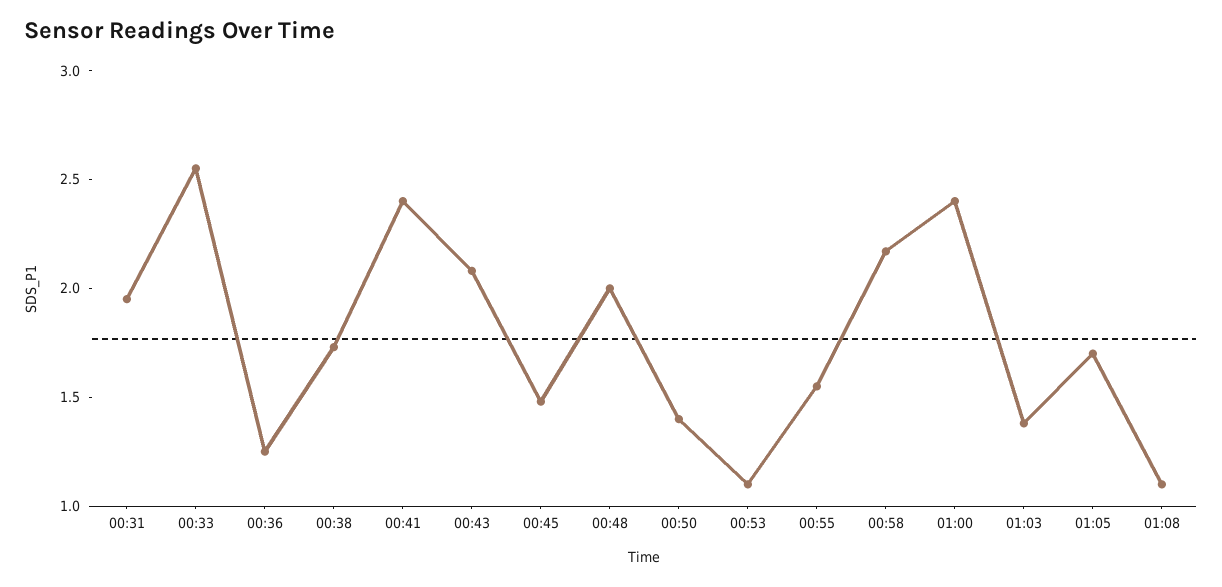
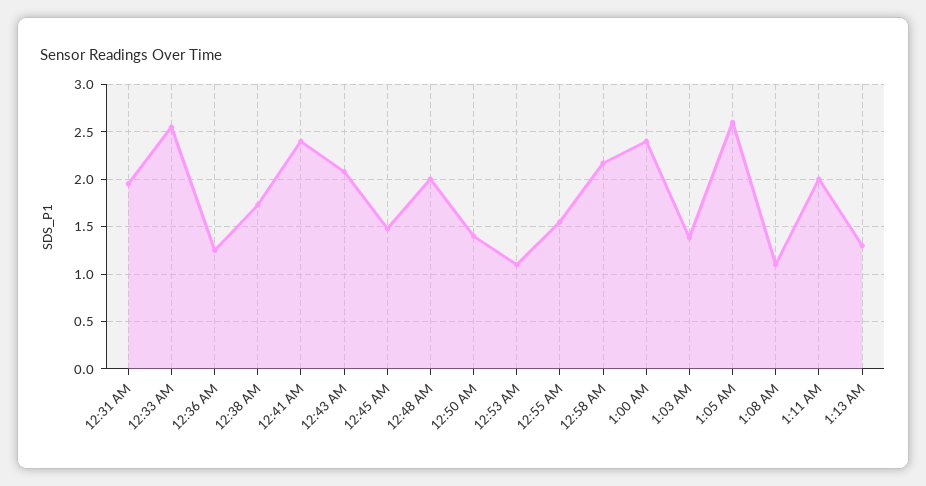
01:05: 1.7 -> 2.6
1:11 AM: none -> 2
1:13 AM: none -> 1.3

